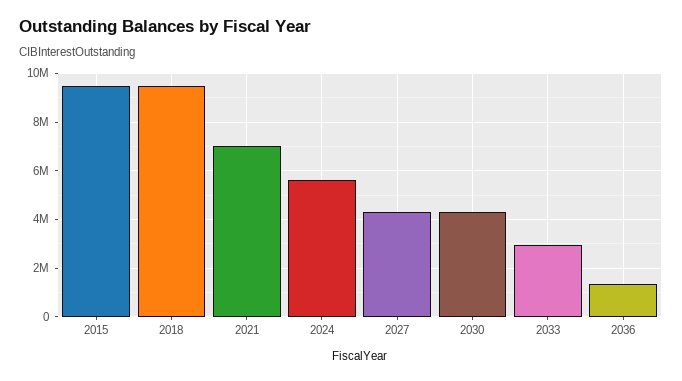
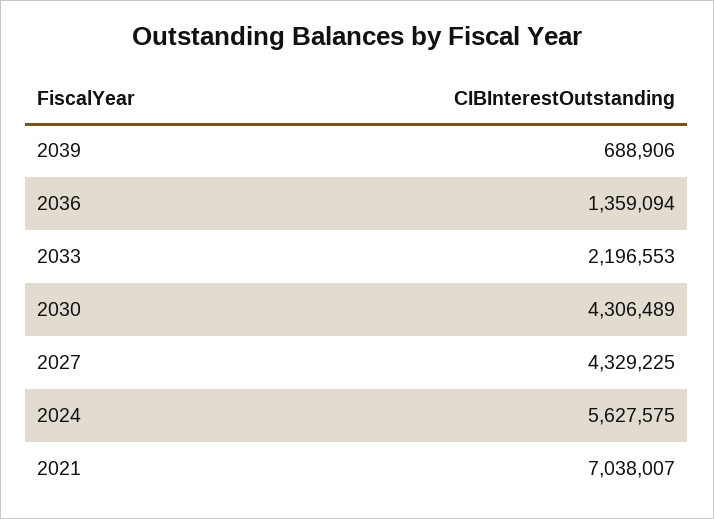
2015: 9500000 -> none
2018: 9500000 -> none
2033: 3000000 -> 2196553
2039: none -> 688906

